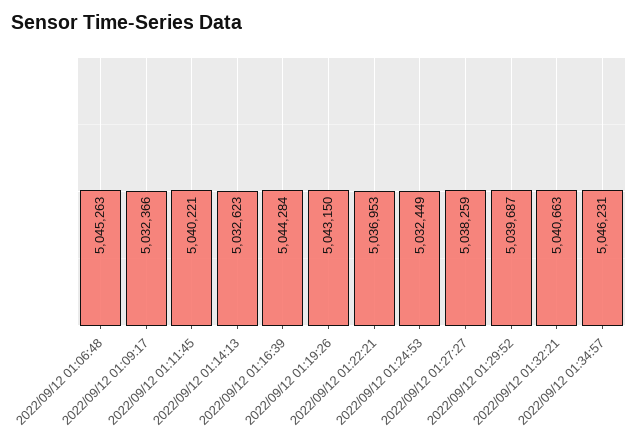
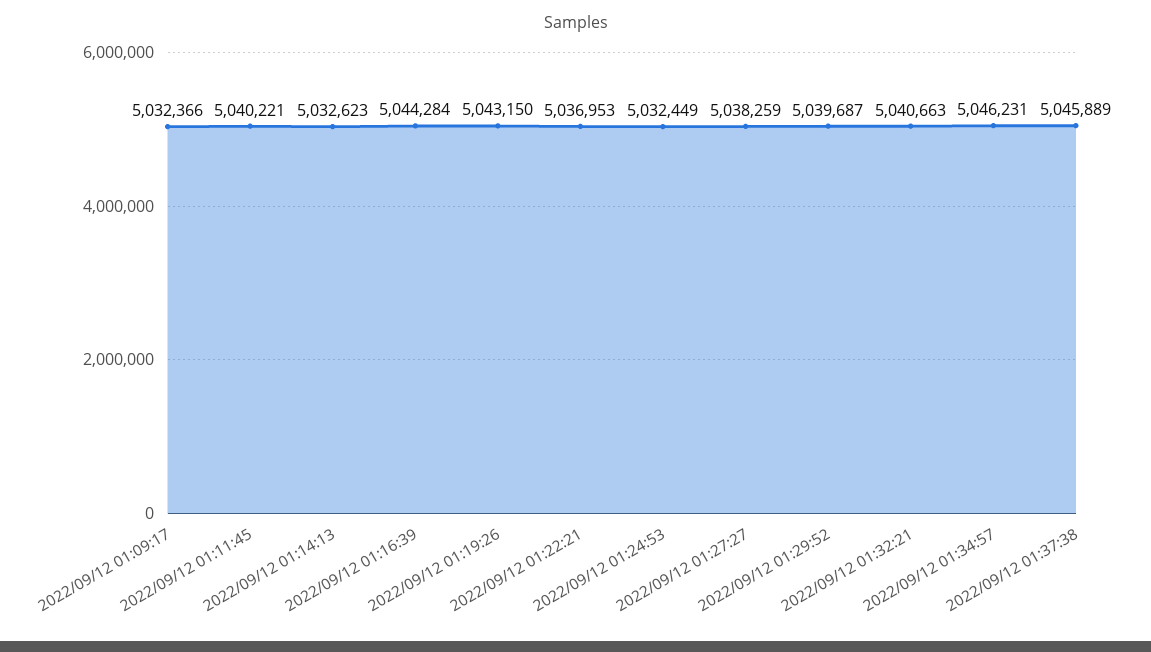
2022/09/12 01:06:48: 5045263 -> none
2022/09/12 01:37:38: none -> 5045889

